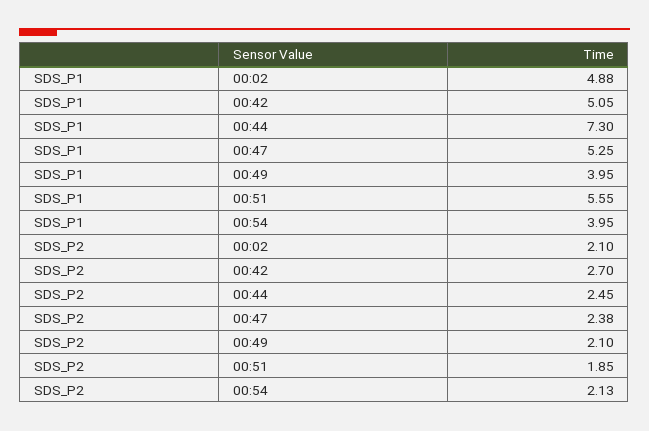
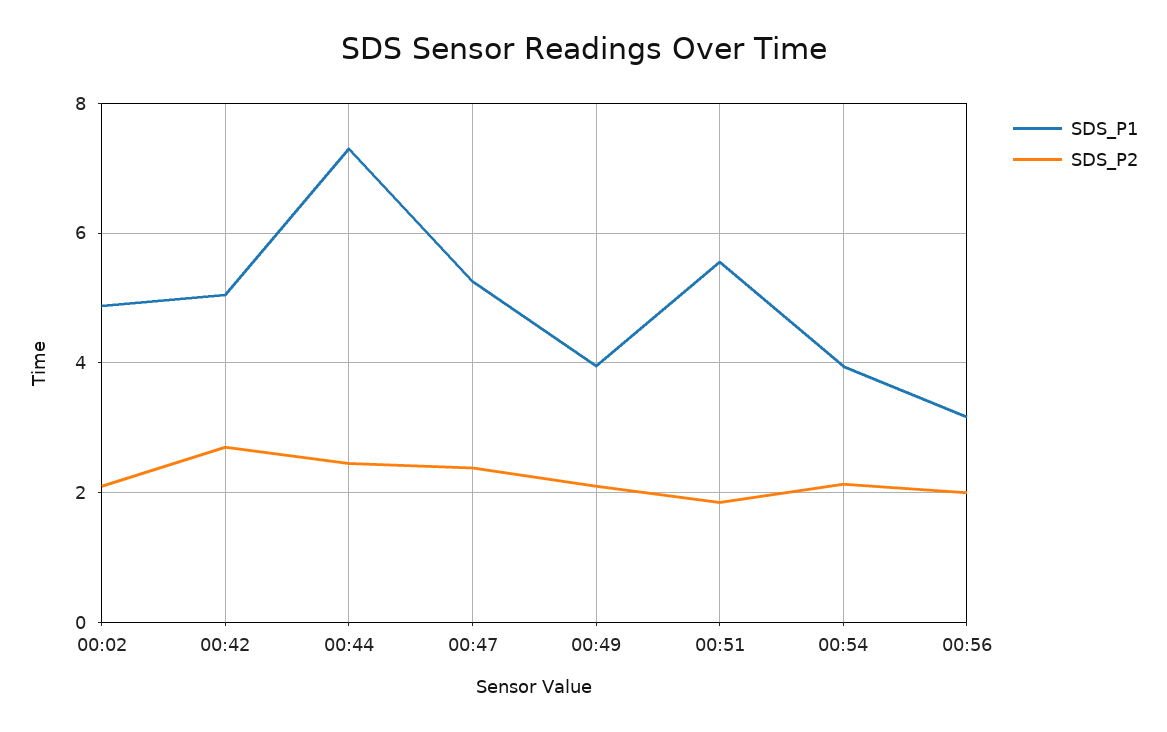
SDS_P1, 00:56: none -> 3.2
SDS_P2, 00:56: none -> 2

